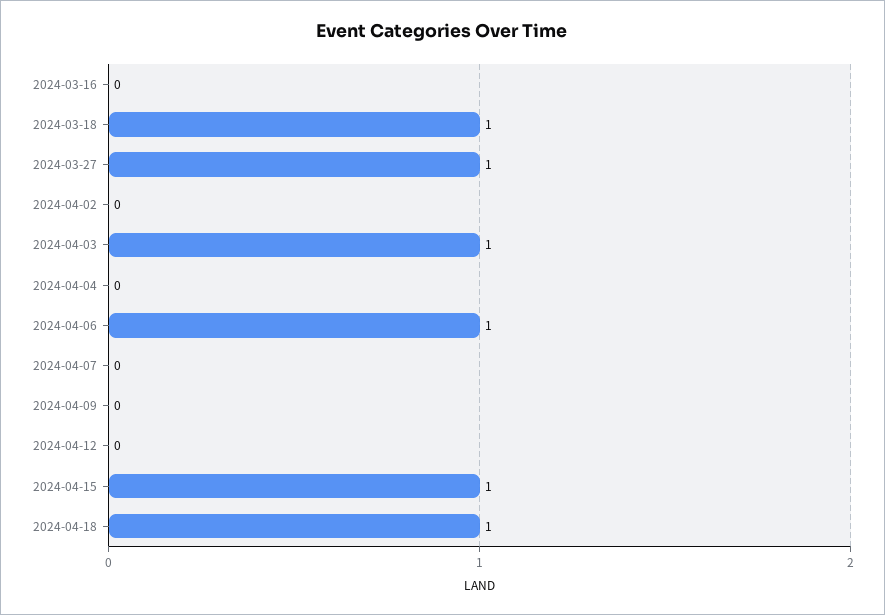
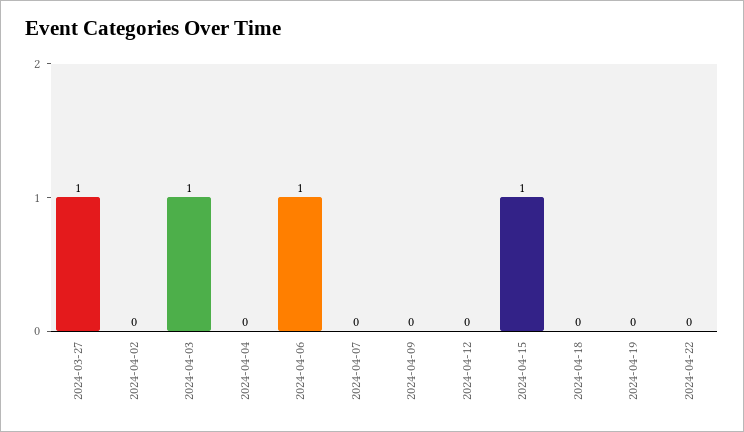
2024-03-16: 0 -> none
2024-03-18: 1 -> none
2024-04-18: 1 -> 0
2024-04-19: none -> 0
2024-04-22: none -> 0

